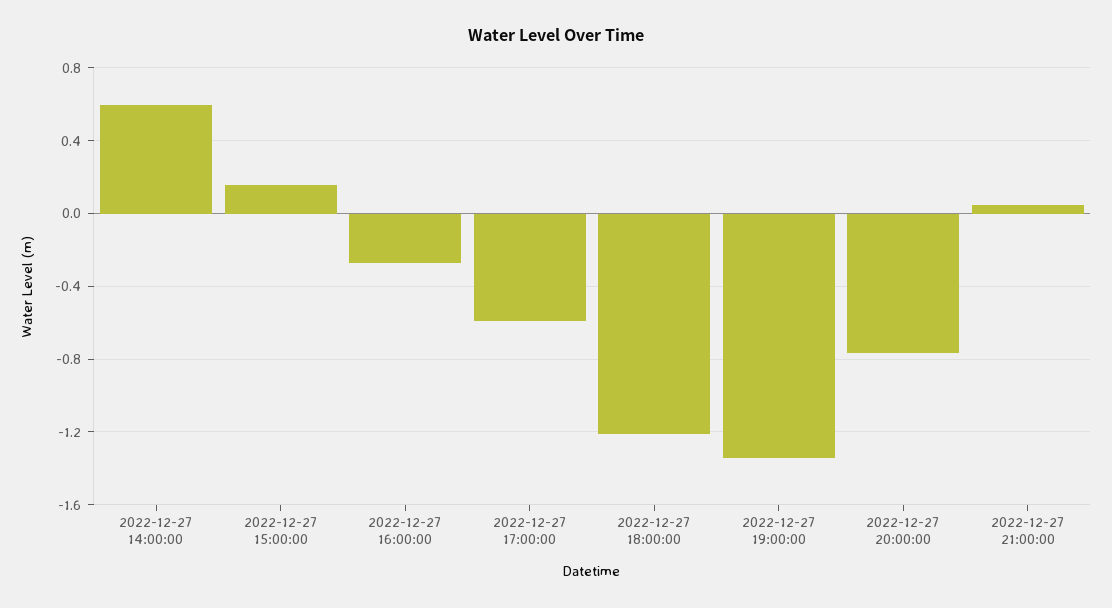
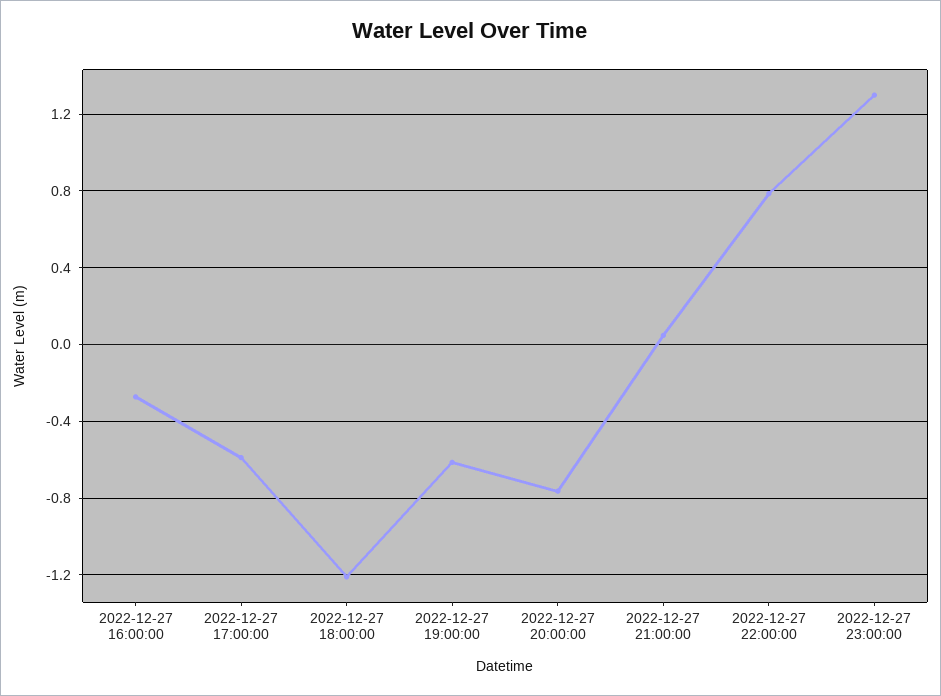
2022-12-27 14:00:00: 0.6 -> none
2022-12-27 15:00:00: 0.15 -> none
2022-12-27 19:00:00: -1.35 -> -0.6
2022-12-27 22:00:00: none -> 0.8
2022-12-27 23:00:00: none -> 1.3

